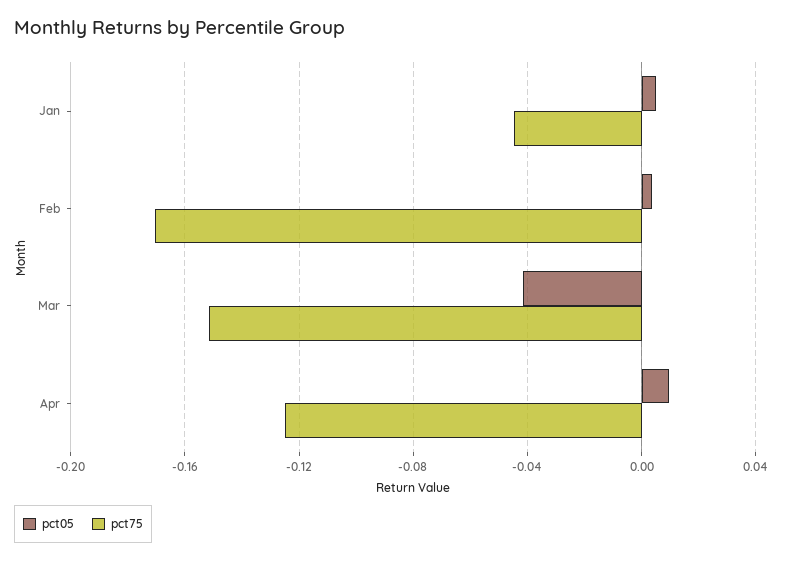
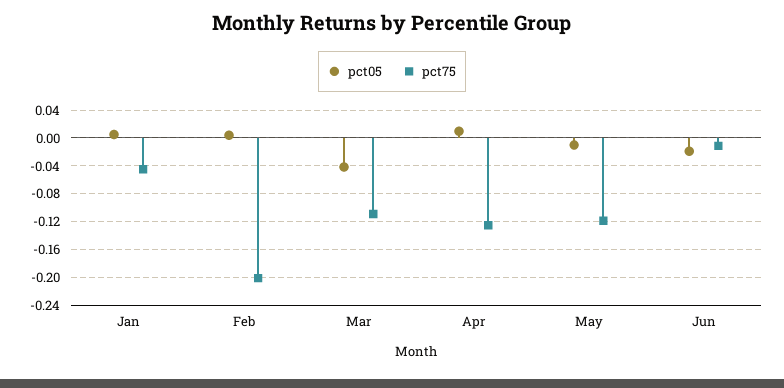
pct75, Feb: -0.17 -> -0.2
pct75, Mar: -0.15 -> -0.11
pct05, May: none -> -0.01
pct75, May: none -> -0.12
pct05, Jun: none -> -0.02
pct75, Jun: none -> -0.01

